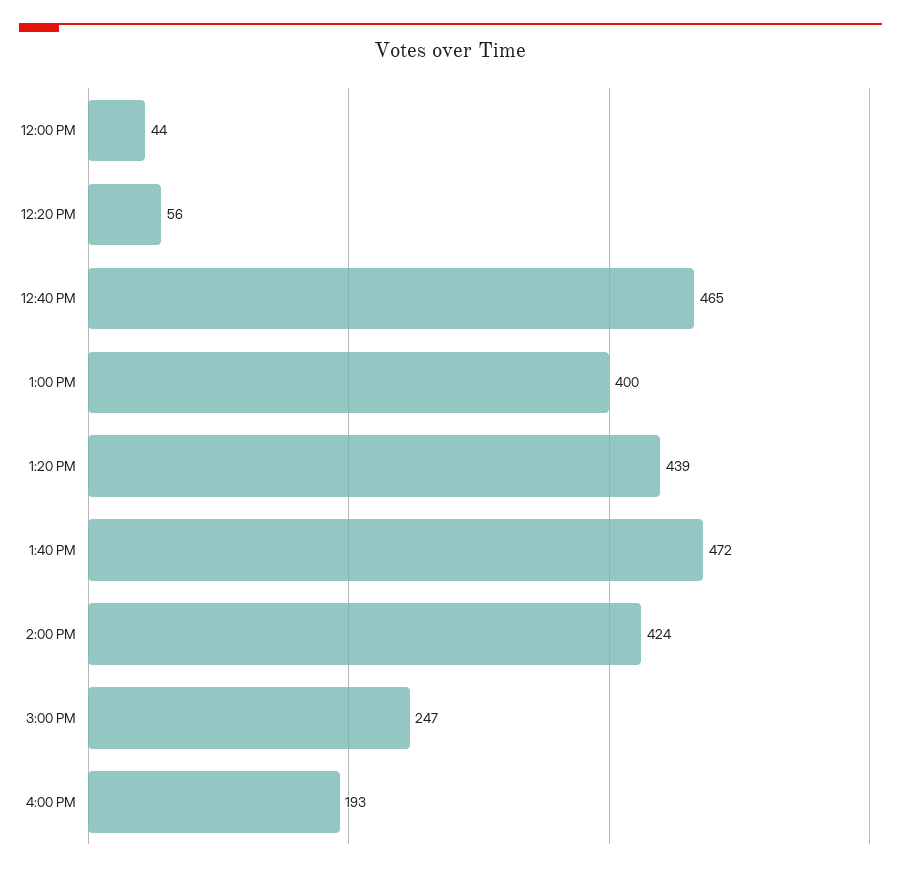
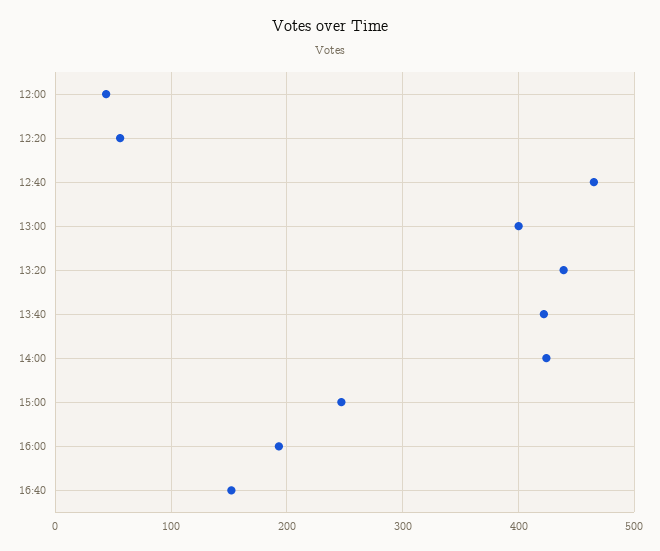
1:40 PM: 472 -> 420
16:40: none -> 150

